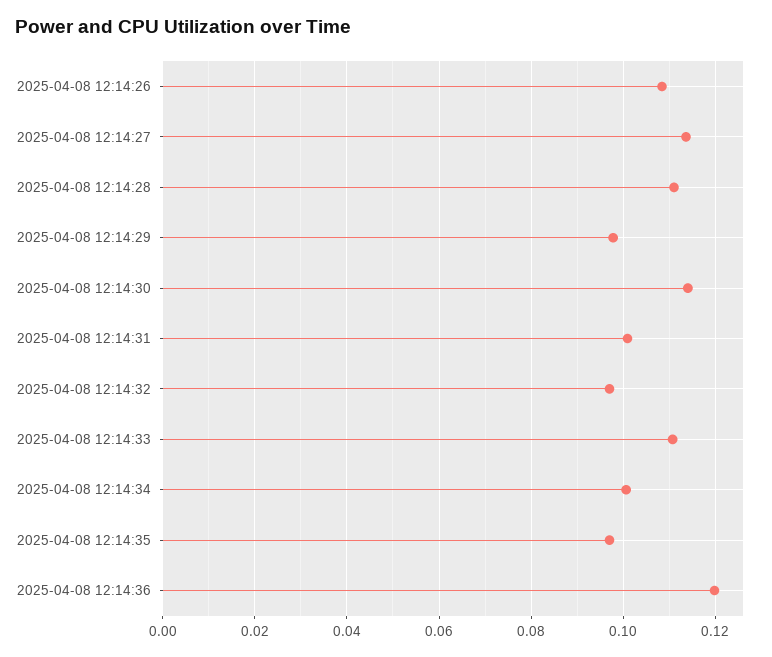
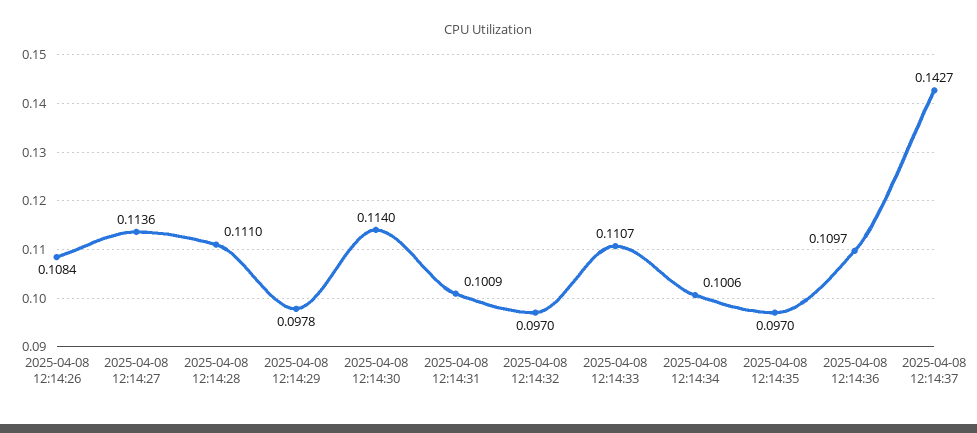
2025-04-08 12:14:36: 0.12 -> 0.1097
2025-04-08 12:14:37: none -> 0.1427

